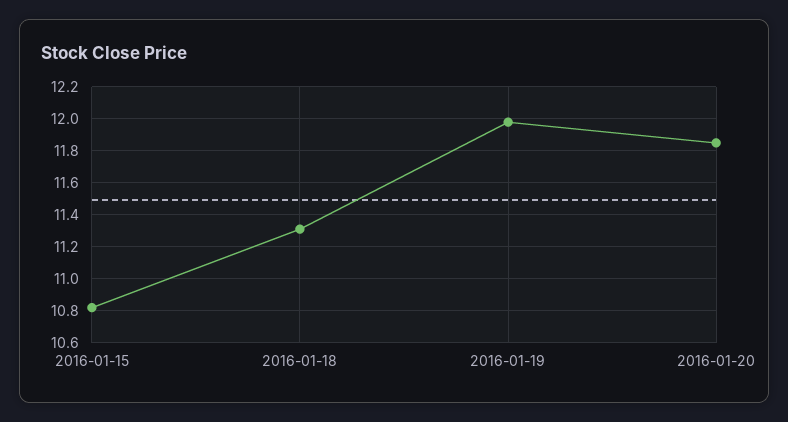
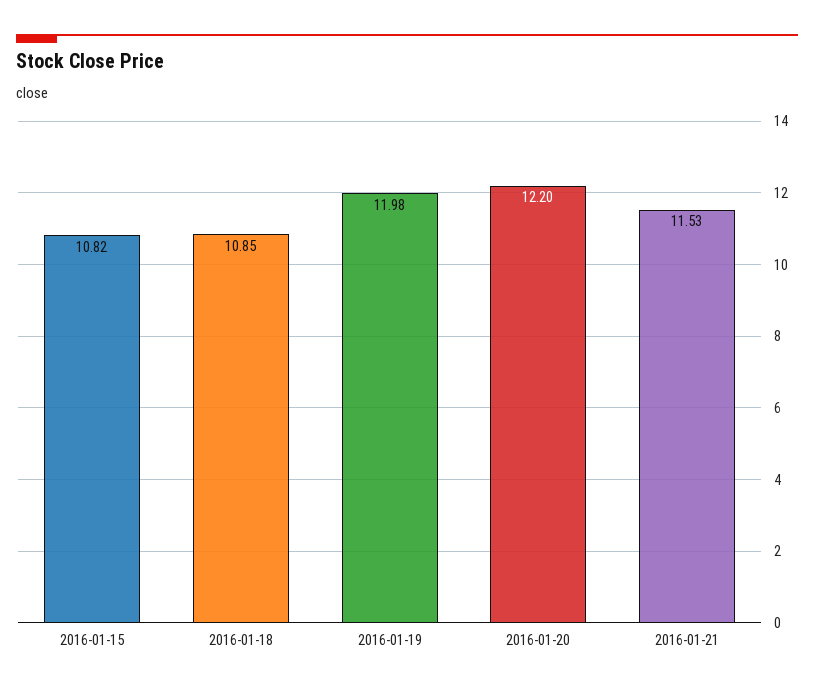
2016-01-18: 11.3 -> 10.85
2016-01-20: 11.85 -> 12.2
2016-01-21: none -> 11.53

